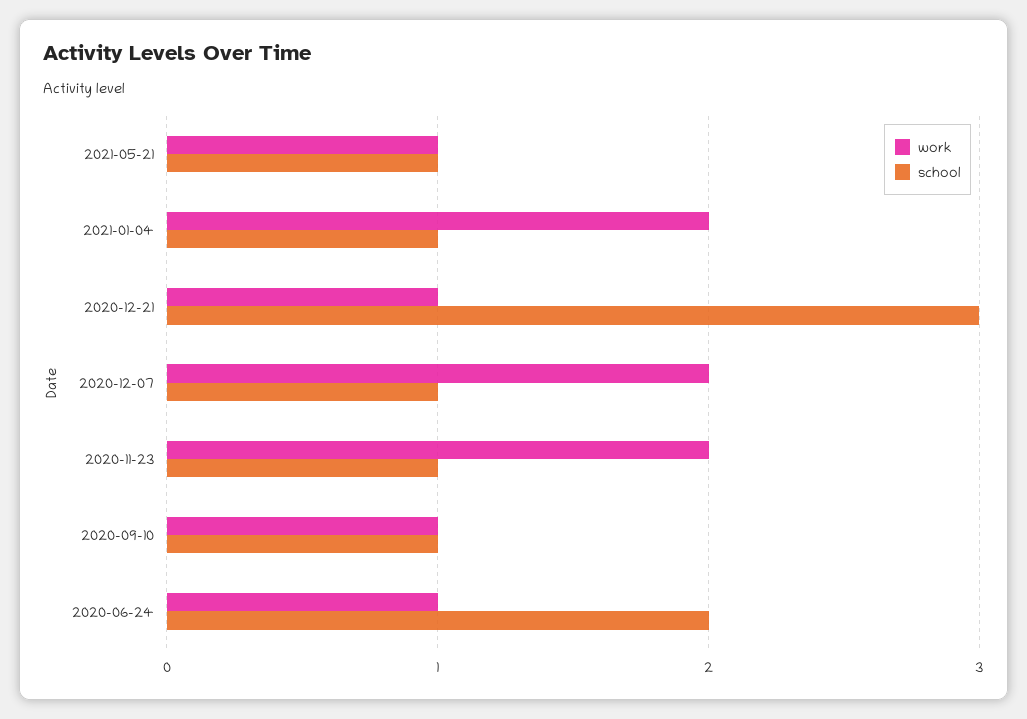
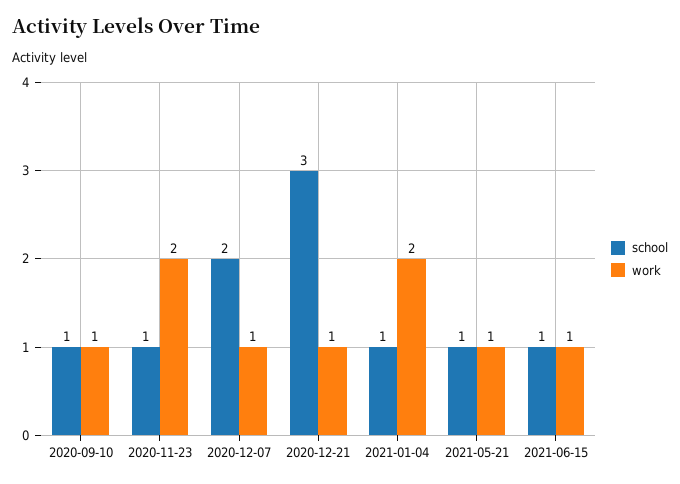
work, 2020-12-07: 2 -> 1
school, 2020-12-07: 1 -> 2
work, 2020-06-24: 1 -> none
school, 2020-06-24: 2 -> none
school, 2021-06-15: none -> 1
work, 2021-06-15: none -> 1

